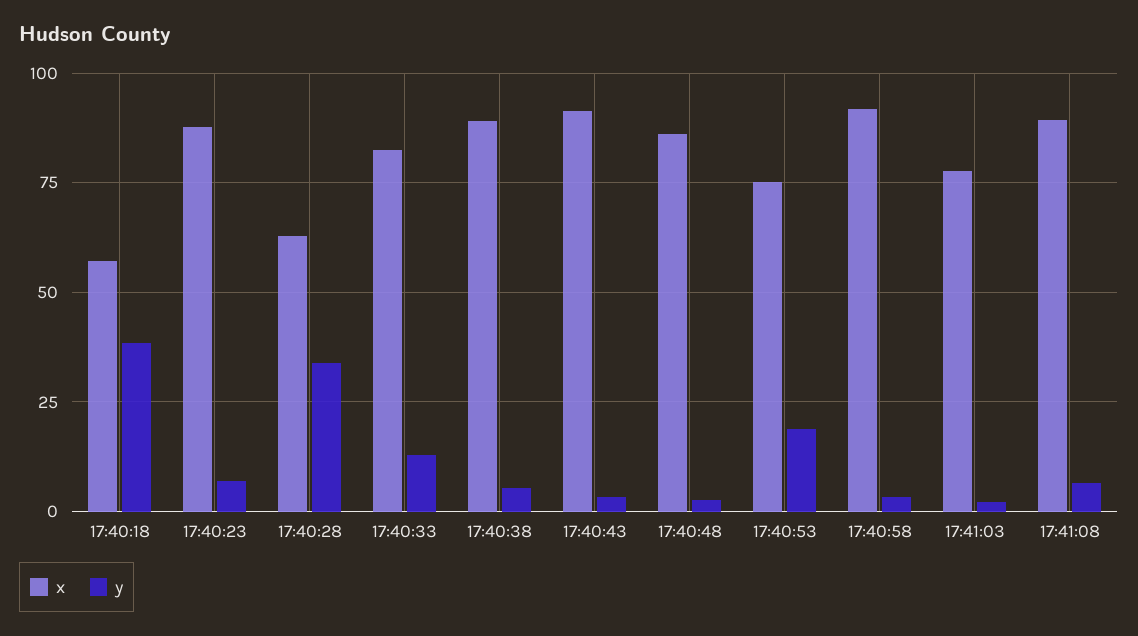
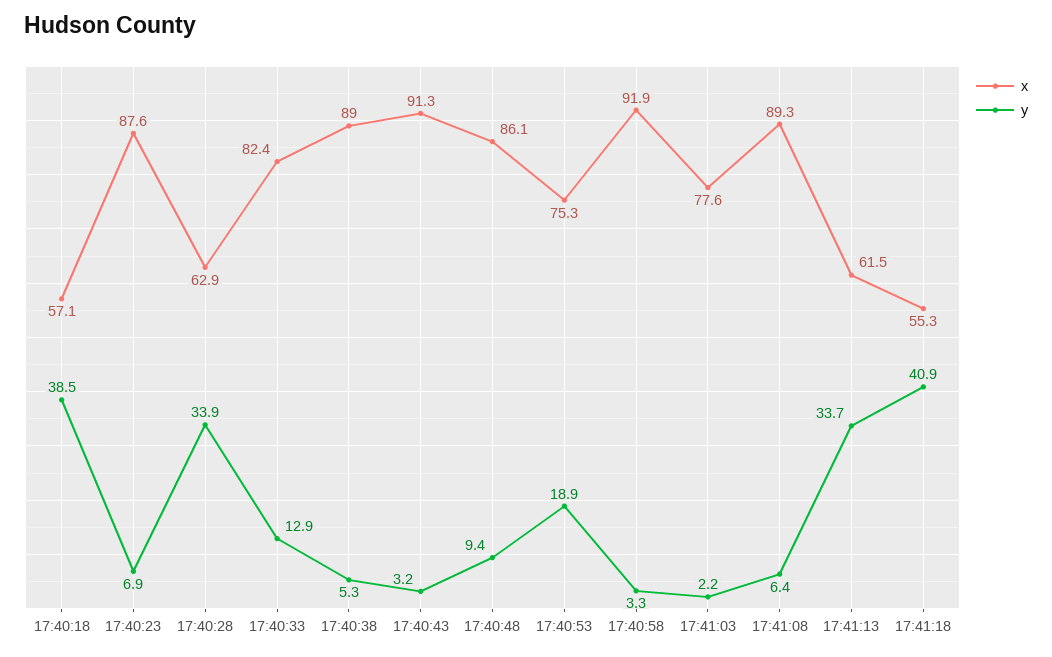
y, 17:40:48: 2.5 -> 9.4
x, 17:41:13: none -> 61.5
y, 17:41:13: none -> 33.7
x, 17:41:18: none -> 55.3
y, 17:41:18: none -> 40.9

